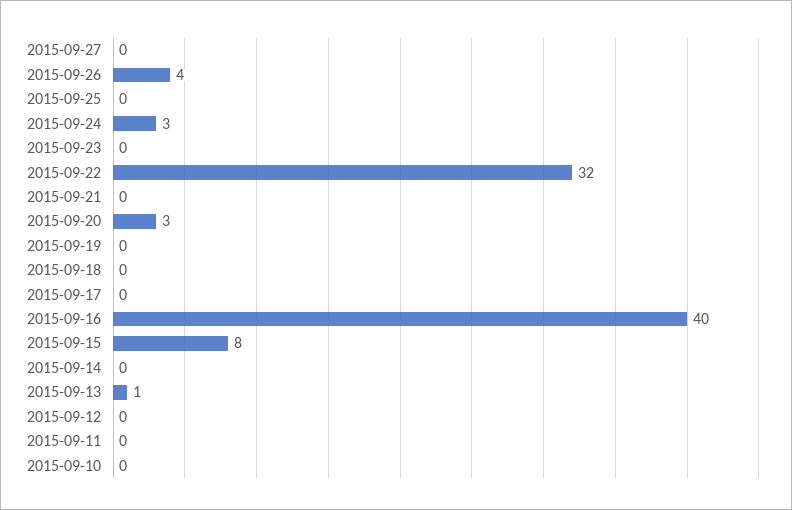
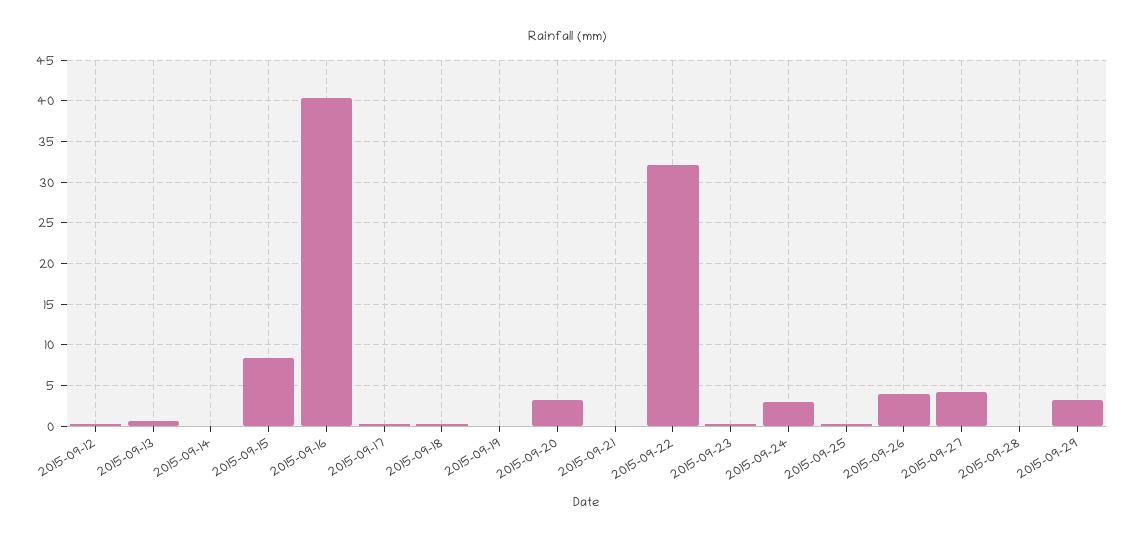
2015-09-27: 0 -> 4
2015-09-11: 0 -> none
2015-09-10: 0 -> none
2015-09-28: none -> 0
2015-09-29: none -> 3

